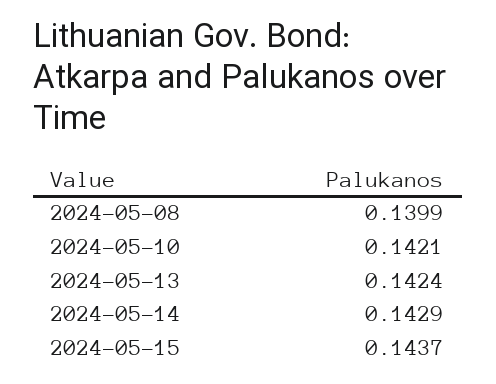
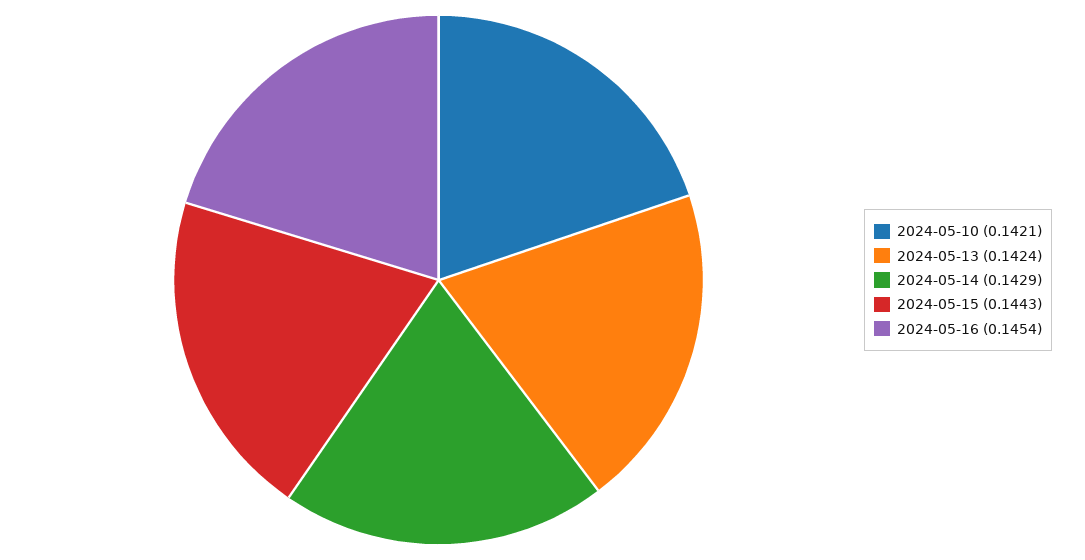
2024-05-08: 0.1399 -> none
2024-05-15: 0.1437 -> 0.1443
2024-05-16: none -> 0.1454

